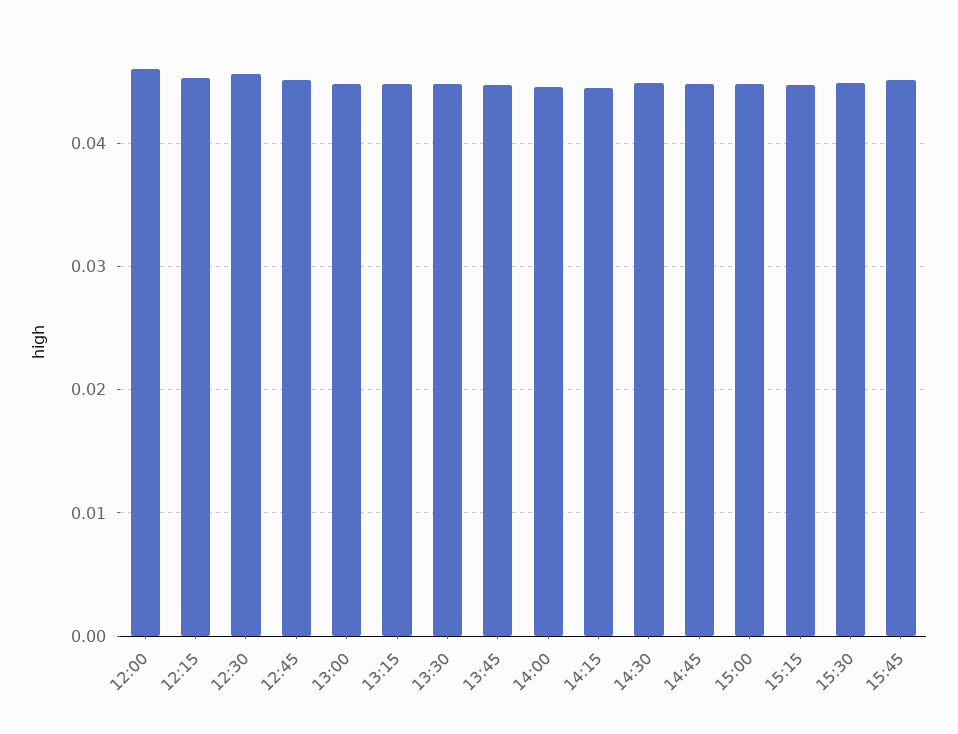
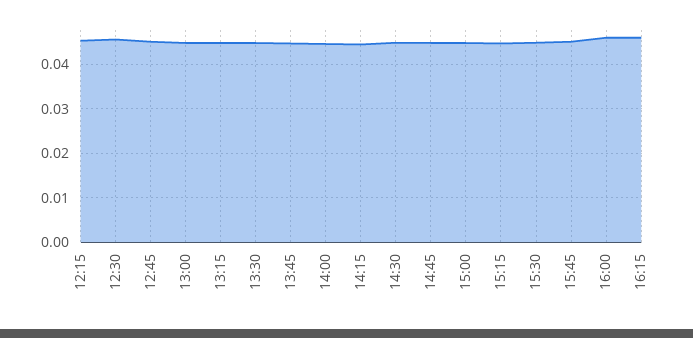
12:00: 0.046 -> none
16:00: none -> 0.046
16:15: none -> 0.046

